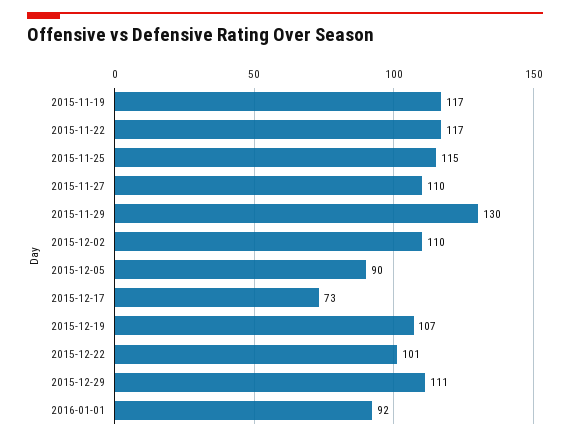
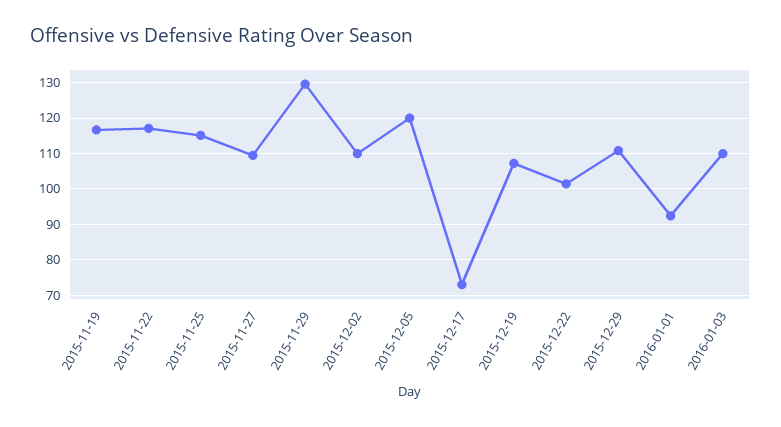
2015-12-05: 90 -> 120
2016-01-03: none -> 110

